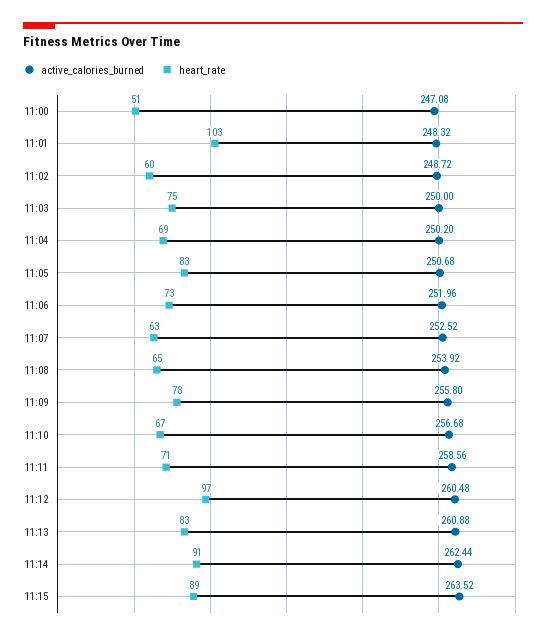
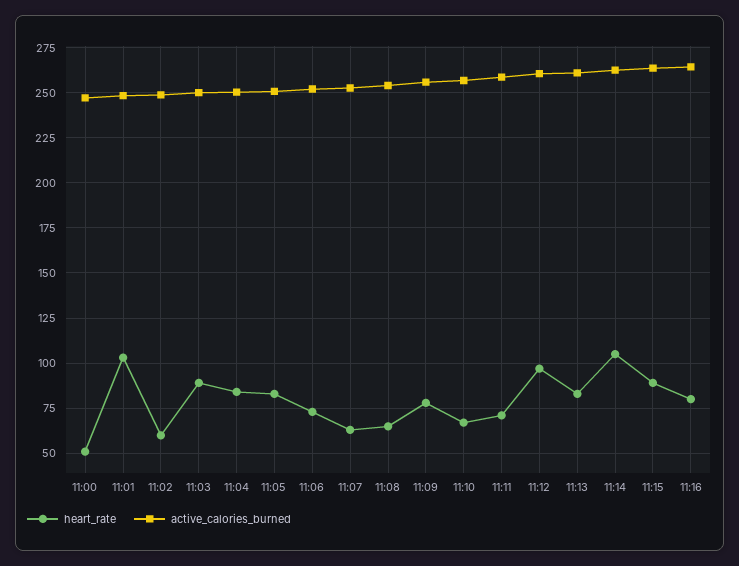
heart_rate, 11:03: 75 -> 90
heart_rate, 11:04: 69 -> 85
heart_rate, 11:14: 91 -> 105
heart_rate, 11:16: none -> 80
active_calories_burned, 11:16: none -> 265

